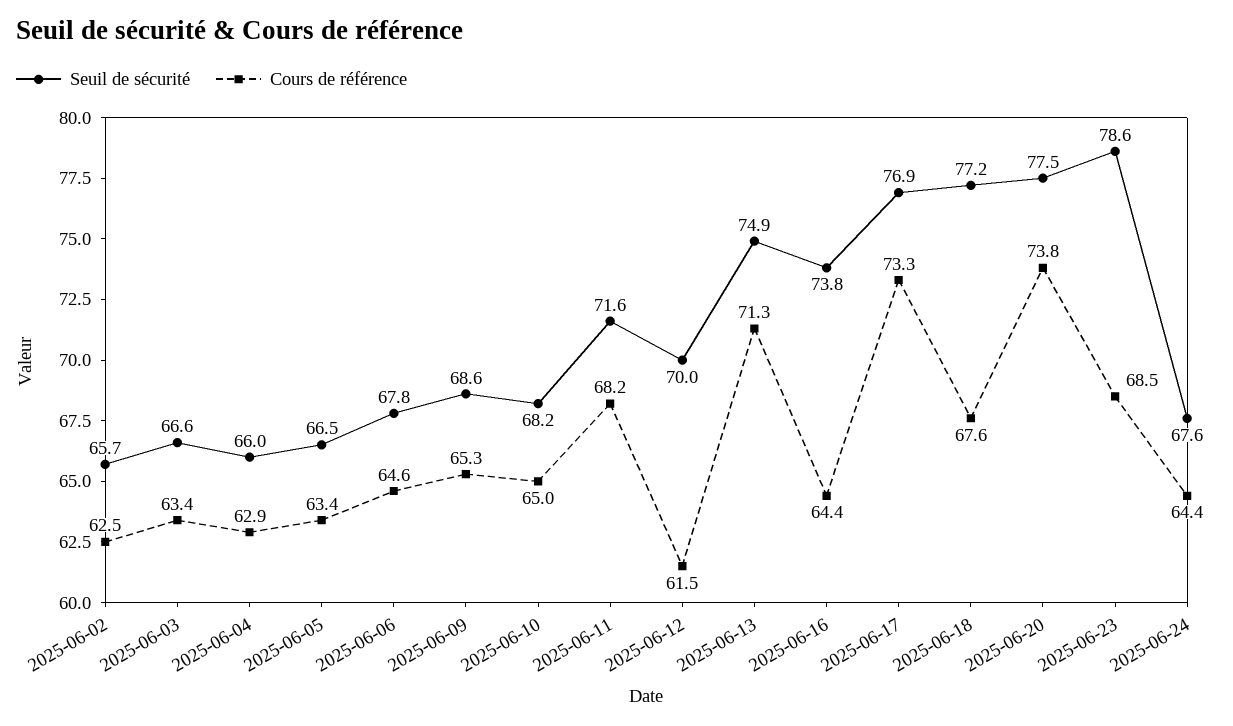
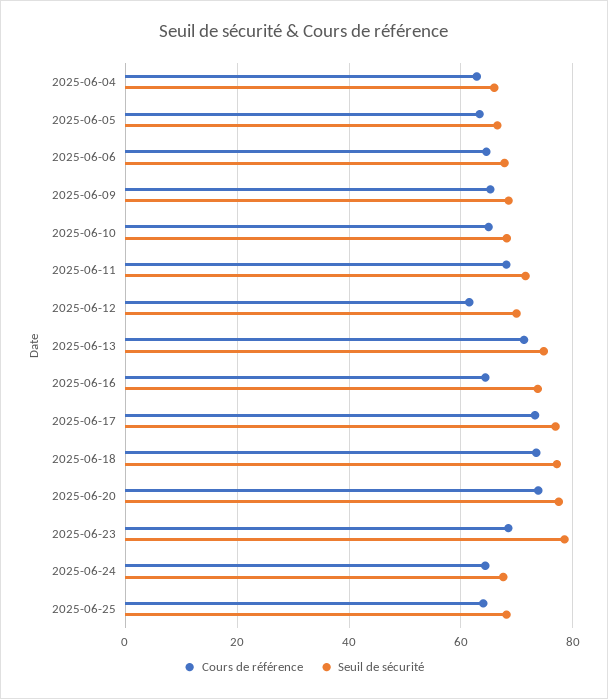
Seuil de sécurité, 2025-06-02: 65.7 -> none
Cours de référence, 2025-06-02: 62.5 -> none
Seuil de sécurité, 2025-06-03: 66.6 -> none
Cours de référence, 2025-06-03: 63.4 -> none
Cours de référence, 2025-06-18: 67.6 -> 74
Cours de référence, 2025-06-25: none -> 64
Seuil de sécurité, 2025-06-25: none -> 68

